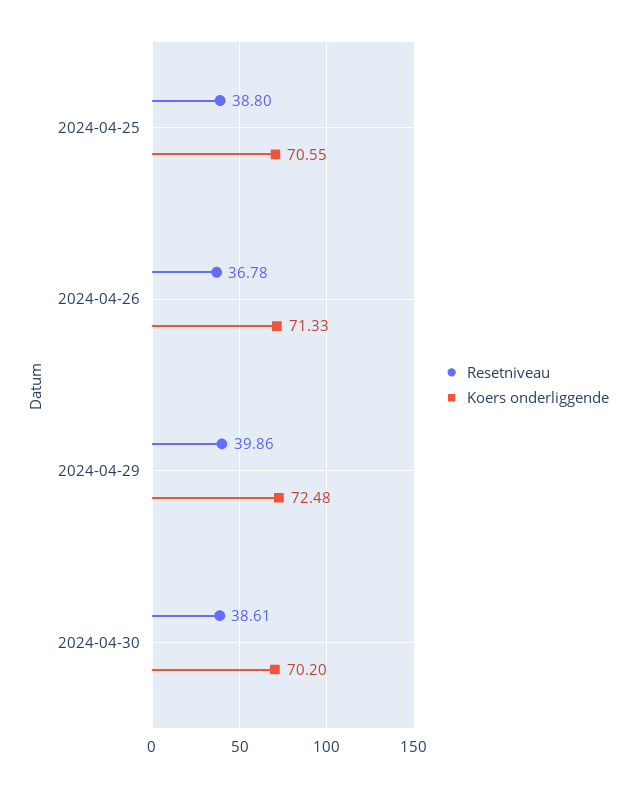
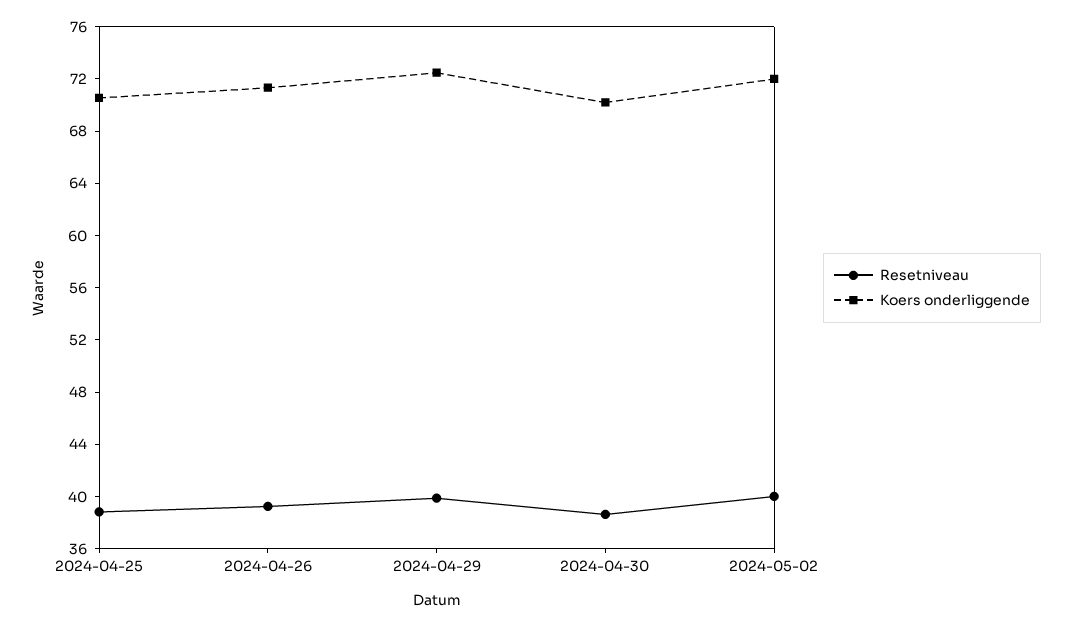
Resetniveau, 2024-04-26: 36.78 -> 39
Resetniveau, 2024-05-02: none -> 40
Koers onderliggende, 2024-05-02: none -> 72

